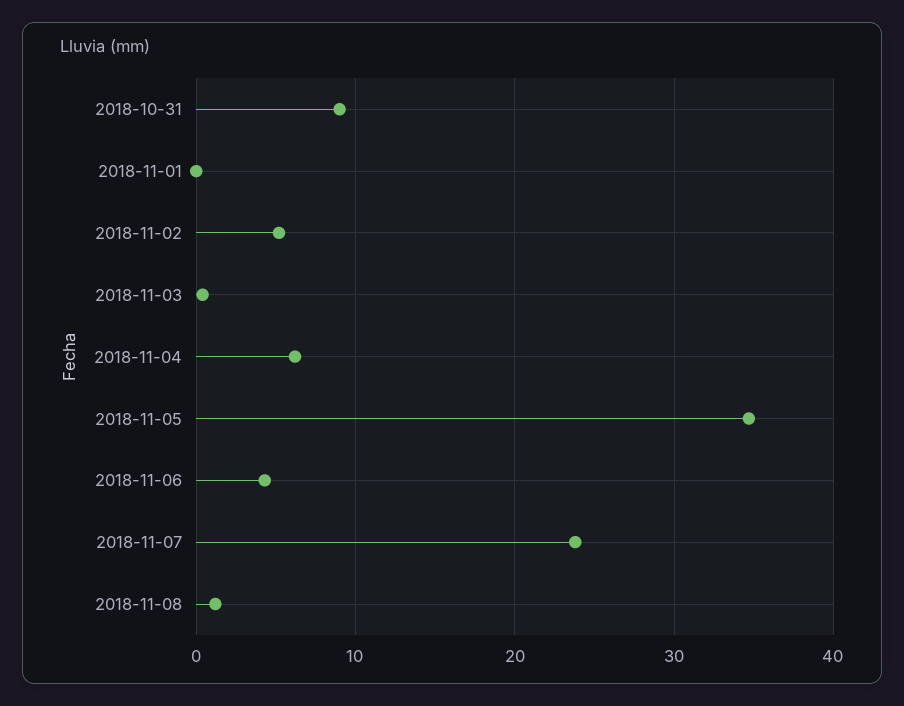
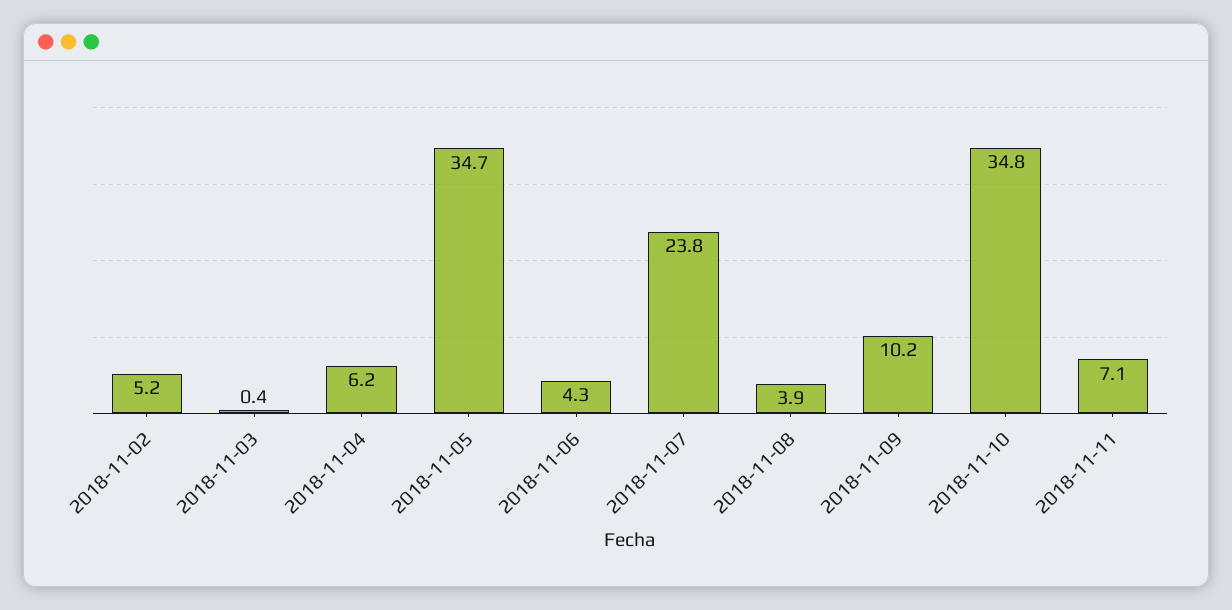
2018-10-31: 9 -> none
2018-11-01: 0 -> none
2018-11-08: 1 -> 3.9
2018-11-09: none -> 10.2
2018-11-10: none -> 34.8
2018-11-11: none -> 7.1

